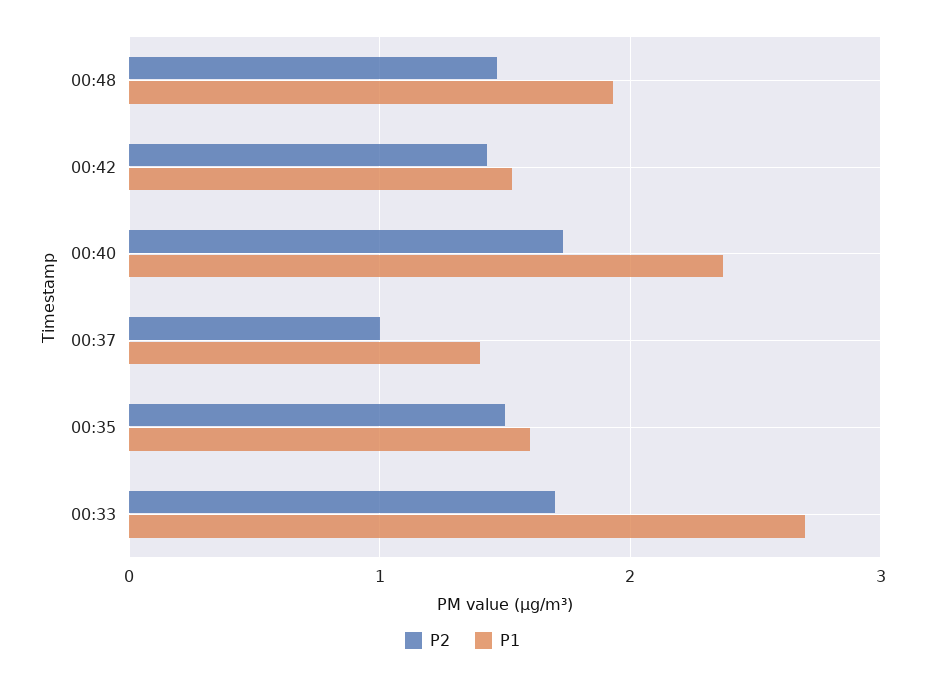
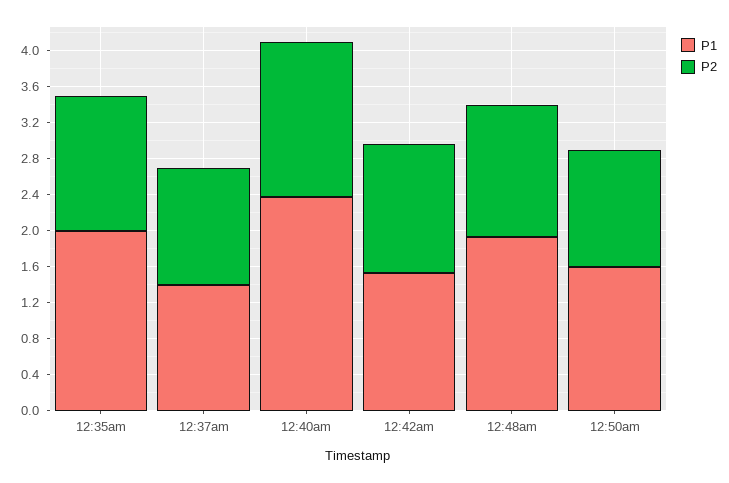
P2, 00:37: 1 -> 1.3
P1, 00:35: 1.6 -> 2
P2, 00:33: 1.7 -> none
P1, 00:33: 2.7 -> none
P1, 12:50am: none -> 1.6
P2, 12:50am: none -> 1.3

